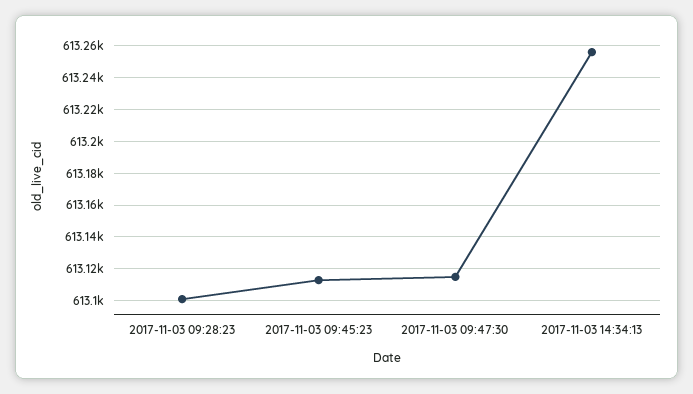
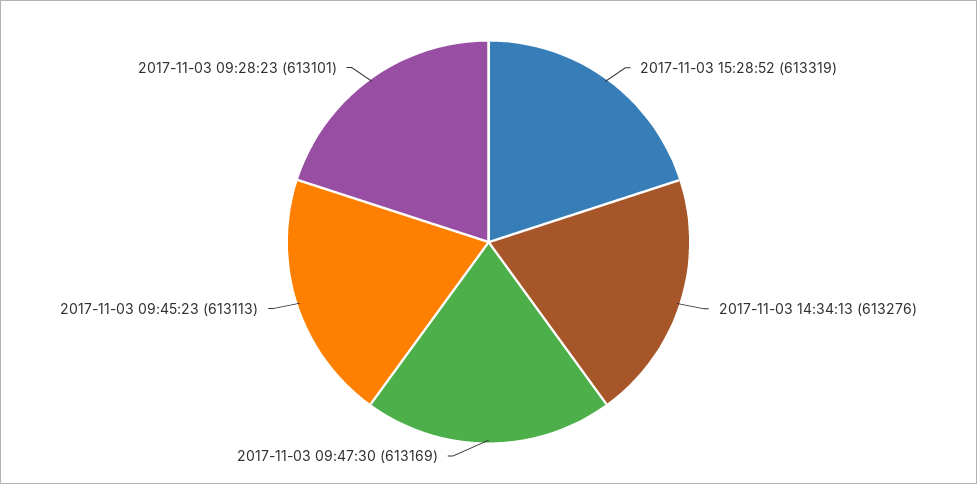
2017-11-03 09:47:30: 613115 -> 613169
2017-11-03 14:34:13: 613255 -> 613276
2017-11-03 15:28:52: none -> 613319

